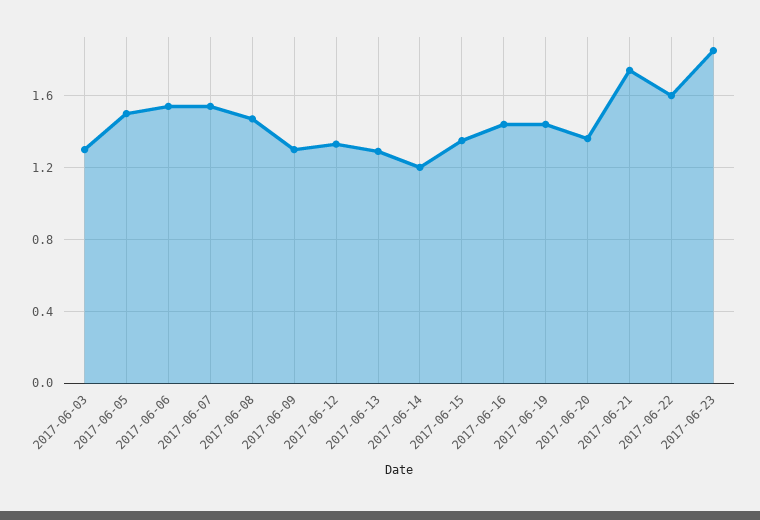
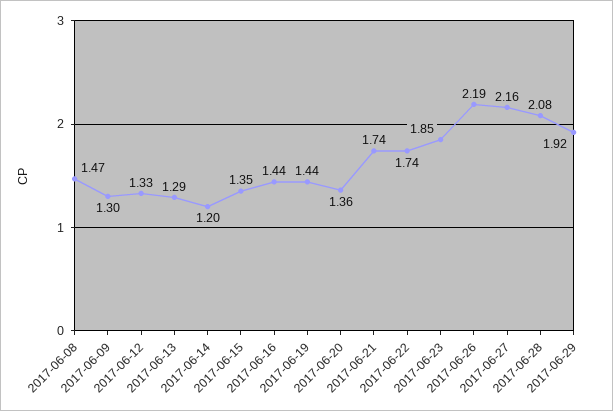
2017-06-03: 1.3 -> none
2017-06-05: 1.5 -> none
2017-06-06: 1.55 -> none
2017-06-07: 1.55 -> none
2017-06-22: 1.6 -> 1.74
2017-06-26: none -> 2.19
2017-06-27: none -> 2.16
2017-06-28: none -> 2.08
2017-06-29: none -> 1.92

